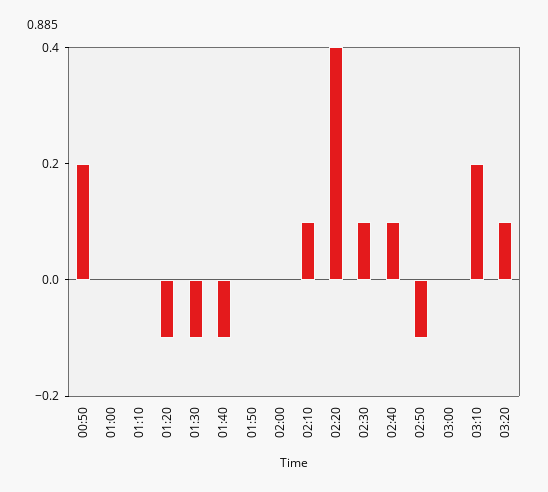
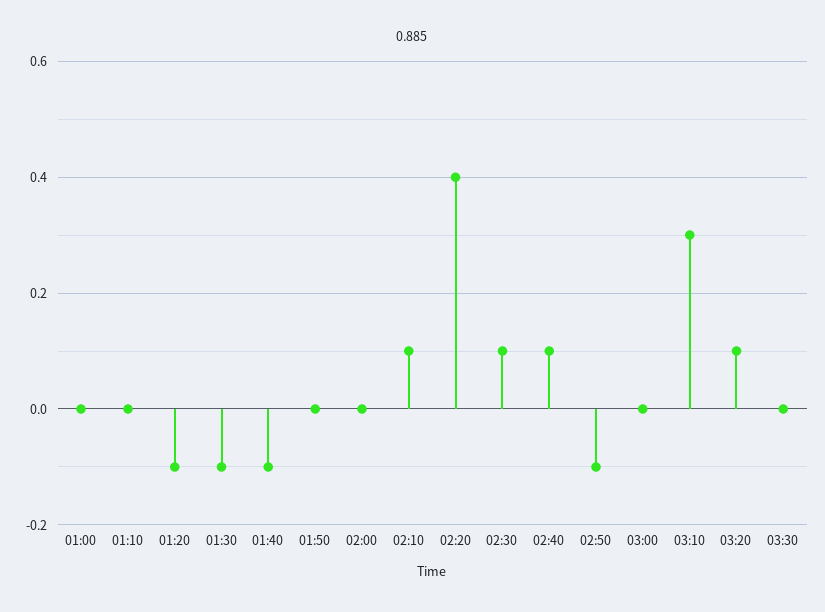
00:50: 0.2 -> none
03:10: 0.2 -> 0.3
03:30: none -> 0

